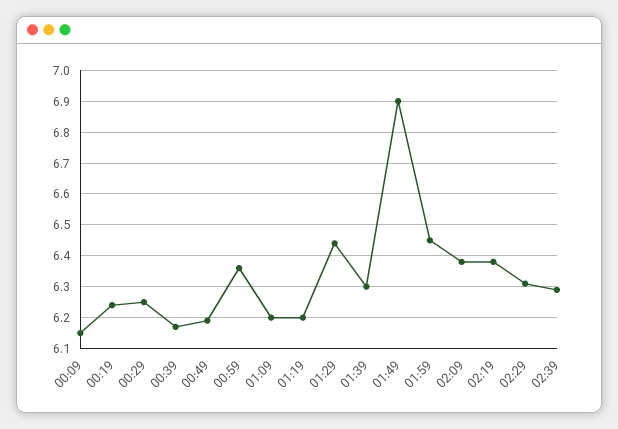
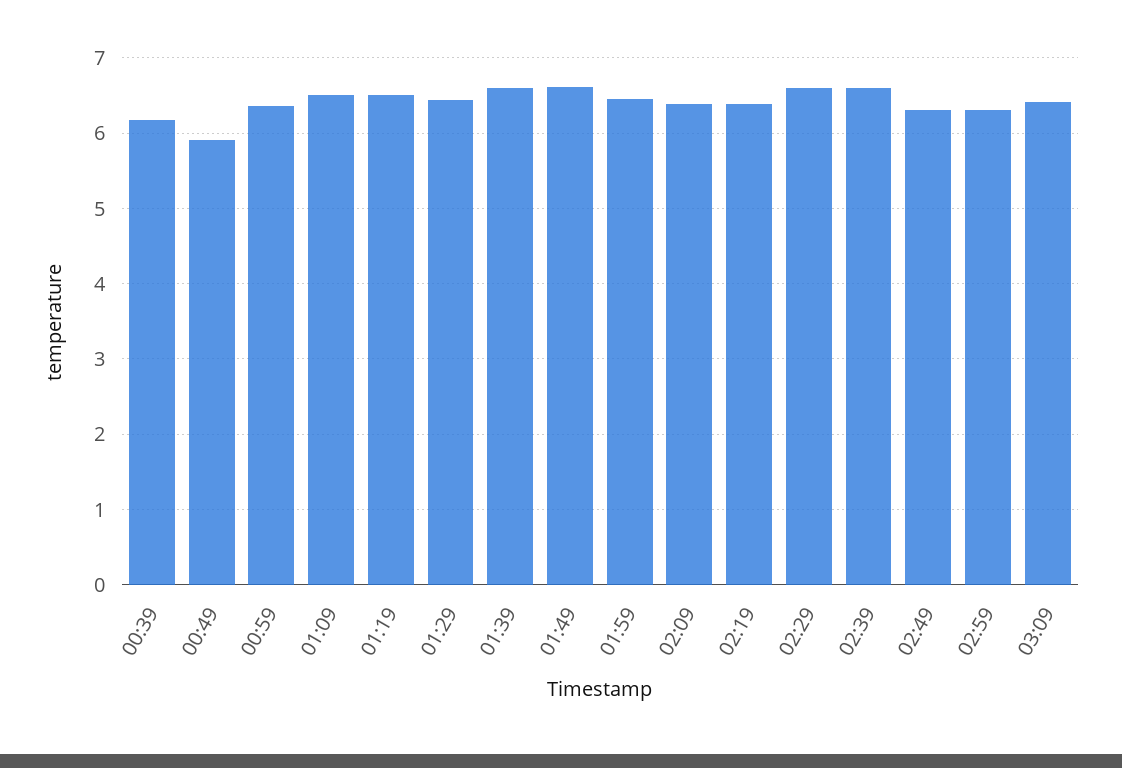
00:09: 6.15 -> none
00:19: 6.25 -> none
00:29: 6.25 -> none
00:49: 6.2 -> 5.9
01:09: 6.2 -> 6.5
01:19: 6.2 -> 6.5
01:39: 6.3 -> 6.6
01:49: 6.9 -> 6.6
02:29: 6.3 -> 6.6
02:39: 6.3 -> 6.6
02:49: none -> 6.3
02:59: none -> 6.3
03:09: none -> 6.4

